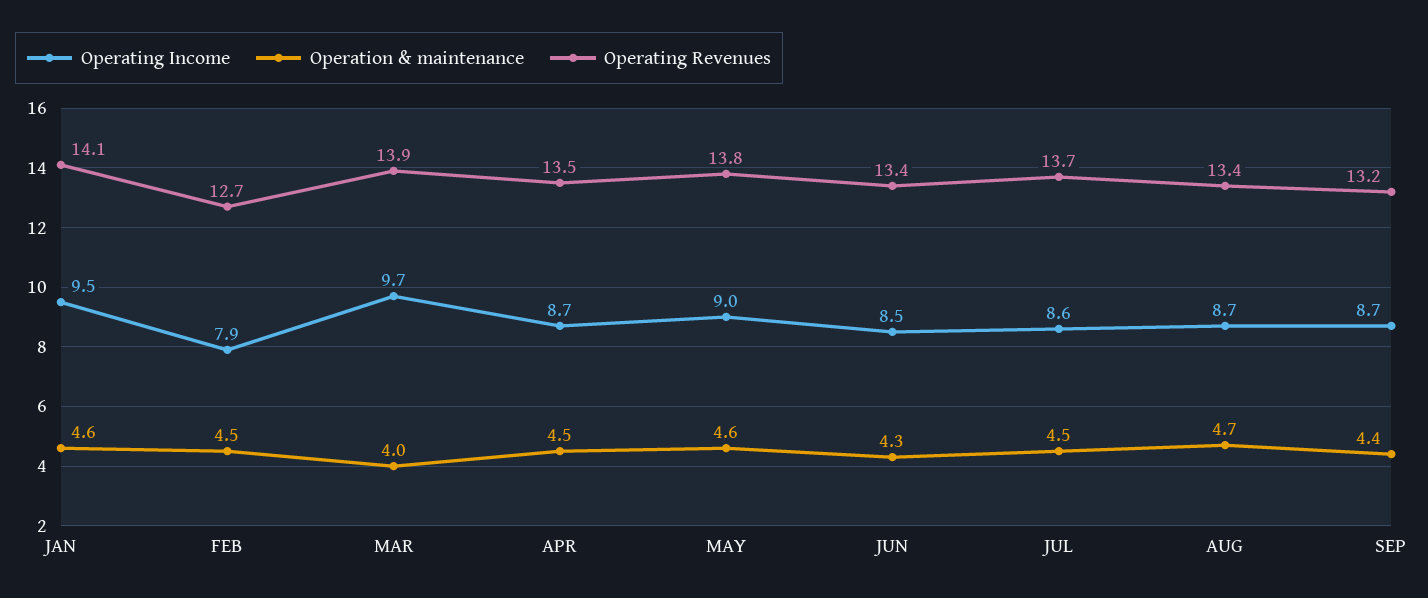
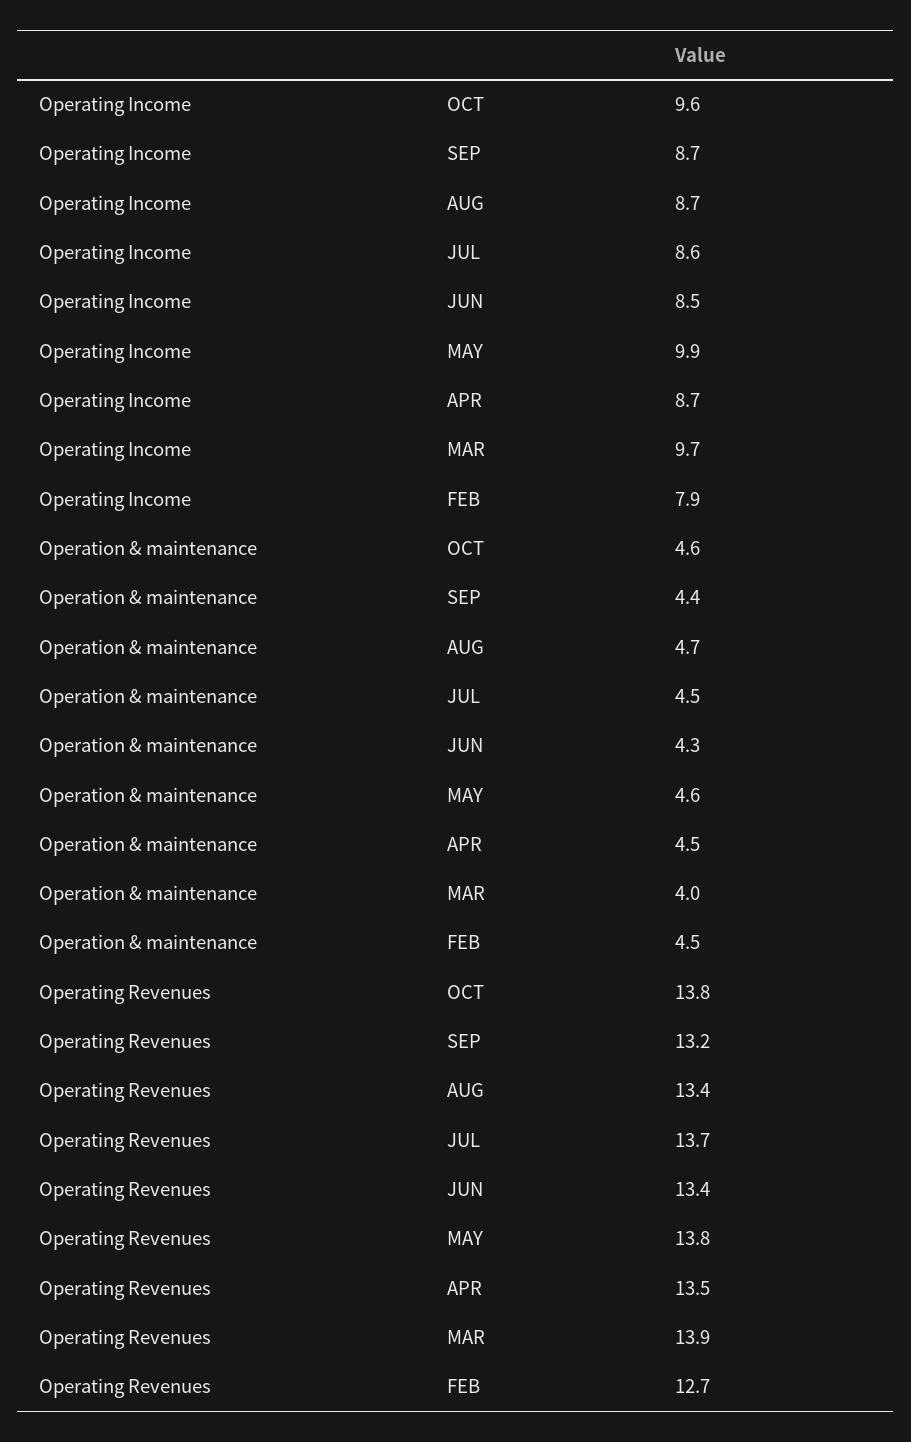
Operating Income, JAN: 9.5 -> none
Operation & maintenance, JAN: 4.6 -> none
Operating Revenues, JAN: 14.1 -> none
Operating Income, MAY: 9 -> 9.9
Operating Income, OCT: none -> 9.6
Operation & maintenance, OCT: none -> 4.6
Operating Revenues, OCT: none -> 13.8

